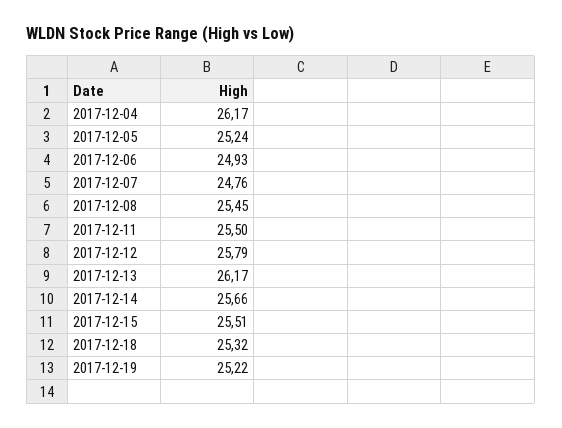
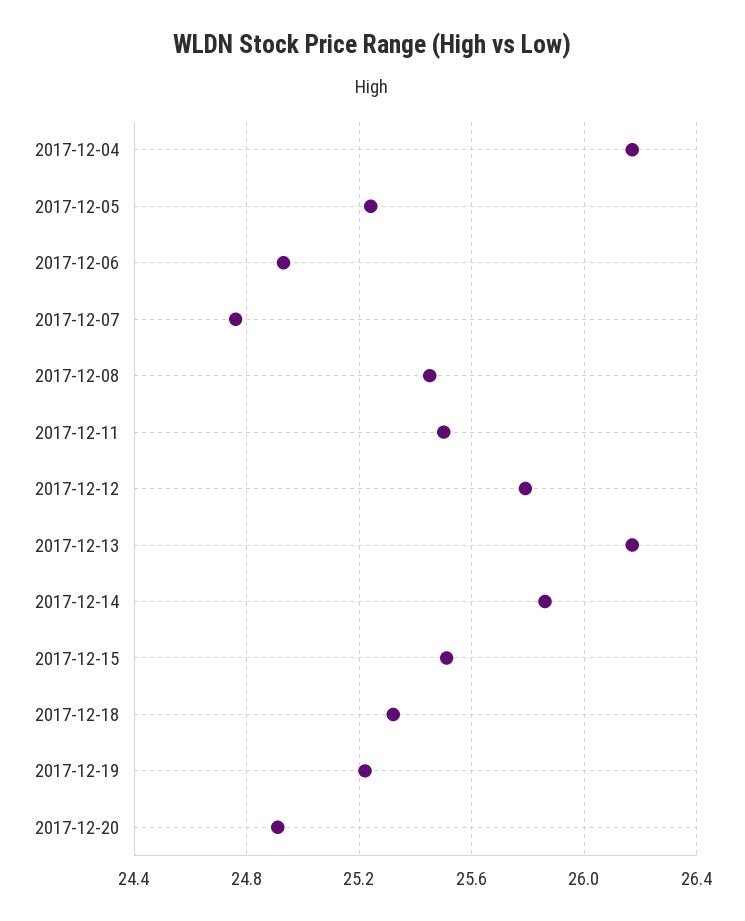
2017-12-14: 25.66 -> 25.85
2017-12-20: none -> 24.9

